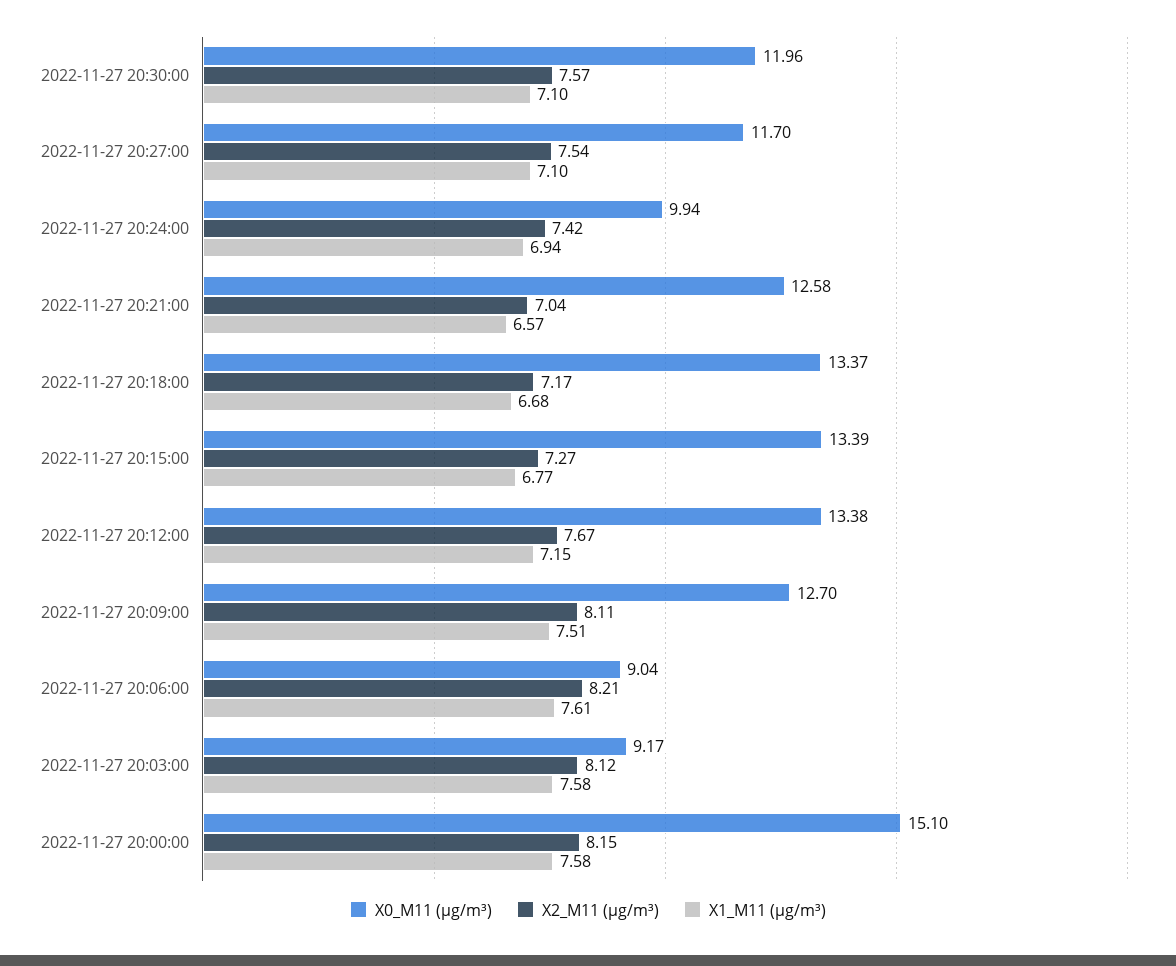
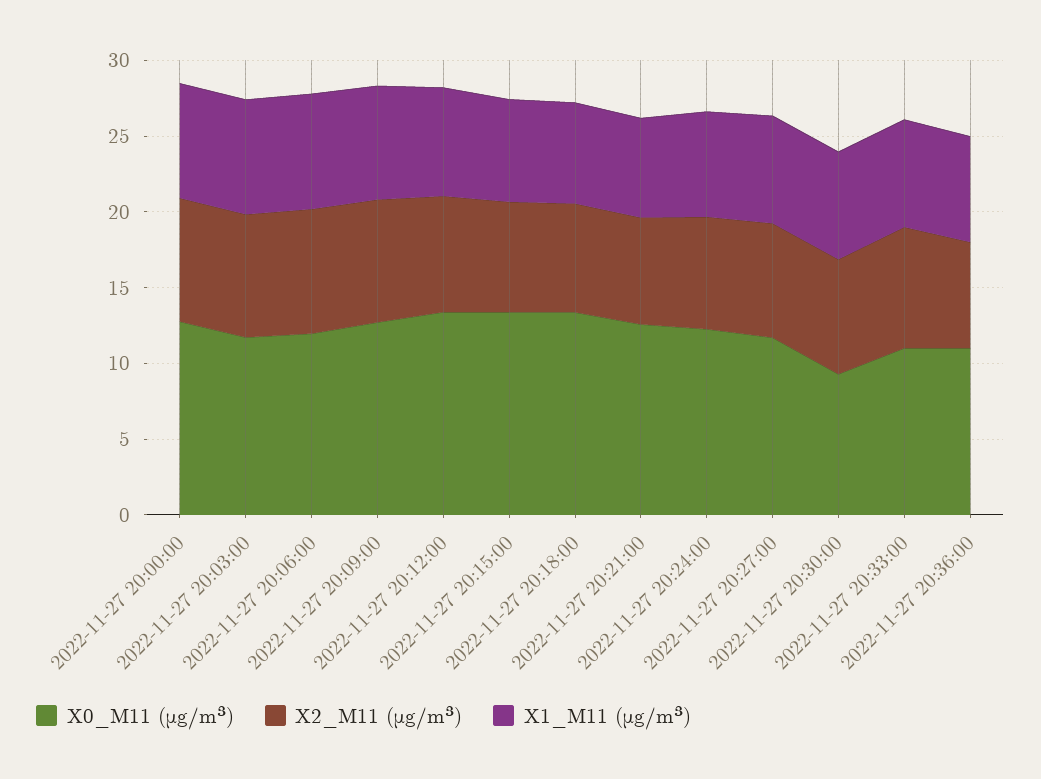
X0_M11 (μg/m³), 2022-11-27 20:30:00: 11.96 -> 9
X0_M11 (μg/m³), 2022-11-27 20:24:00: 9.94 -> 12
X0_M11 (μg/m³), 2022-11-27 20:06:00: 9.04 -> 12
X0_M11 (μg/m³), 2022-11-27 20:03:00: 9.17 -> 12
X0_M11 (μg/m³), 2022-11-27 20:00:00: 15.1 -> 13
X0_M11 (μg/m³), 2022-11-27 20:33:00: none -> 11
X2_M11 (μg/m³), 2022-11-27 20:33:00: none -> 8
X1_M11 (μg/m³), 2022-11-27 20:33:00: none -> 7
X0_M11 (μg/m³), 2022-11-27 20:36:00: none -> 11
X2_M11 (μg/m³), 2022-11-27 20:36:00: none -> 7
X1_M11 (μg/m³), 2022-11-27 20:36:00: none -> 7

